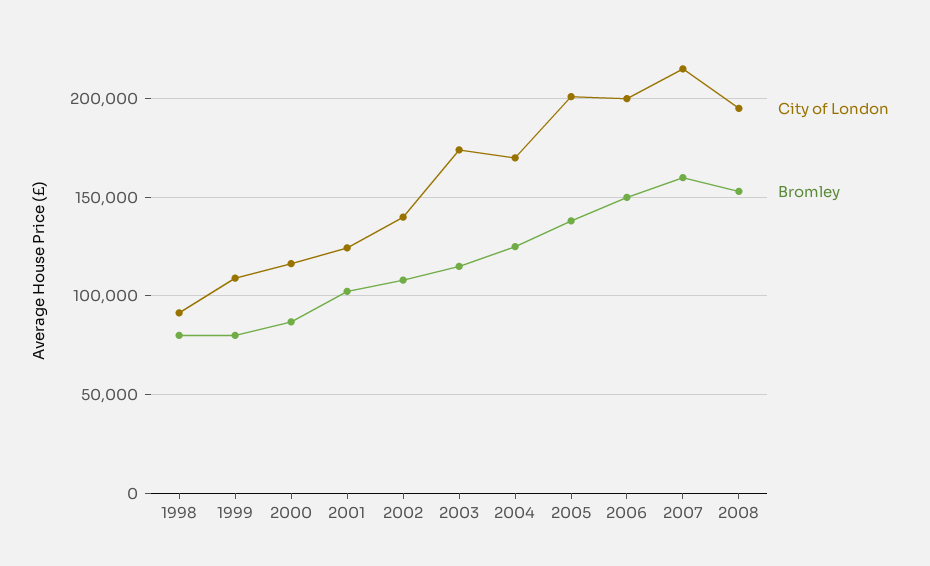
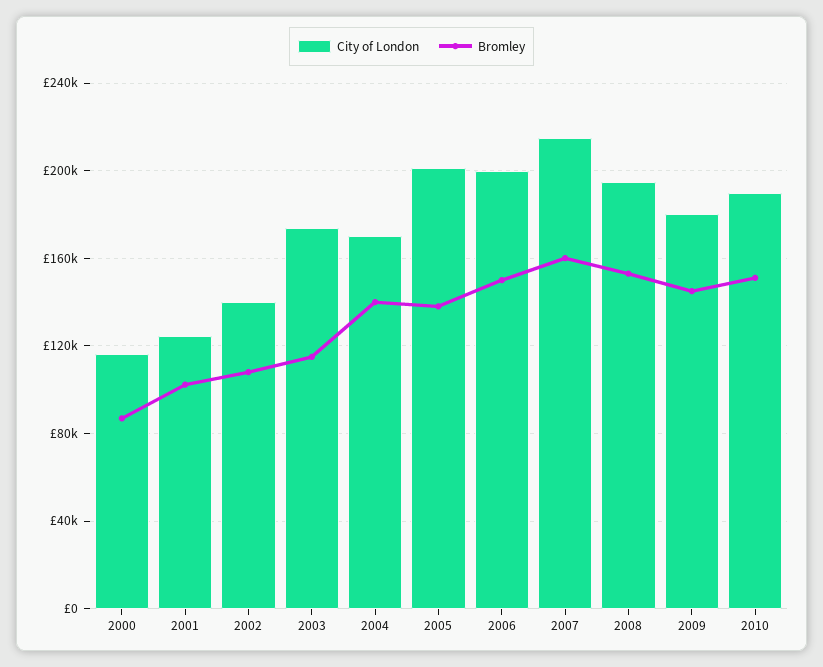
City of London, 1998: 90000 -> none
Bromley, 1998: 80000 -> none
City of London, 1999: 110000 -> none
Bromley, 1999: 80000 -> none
Bromley, 2004: 125000 -> 140000
City of London, 2009: none -> 180000
Bromley, 2009: none -> 145000
City of London, 2010: none -> 190000
Bromley, 2010: none -> 150000

